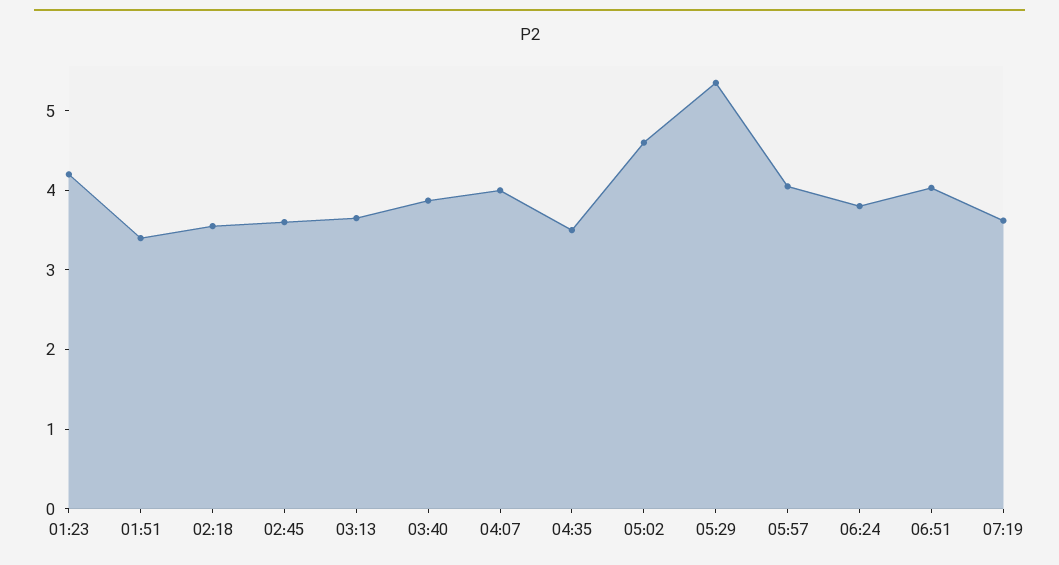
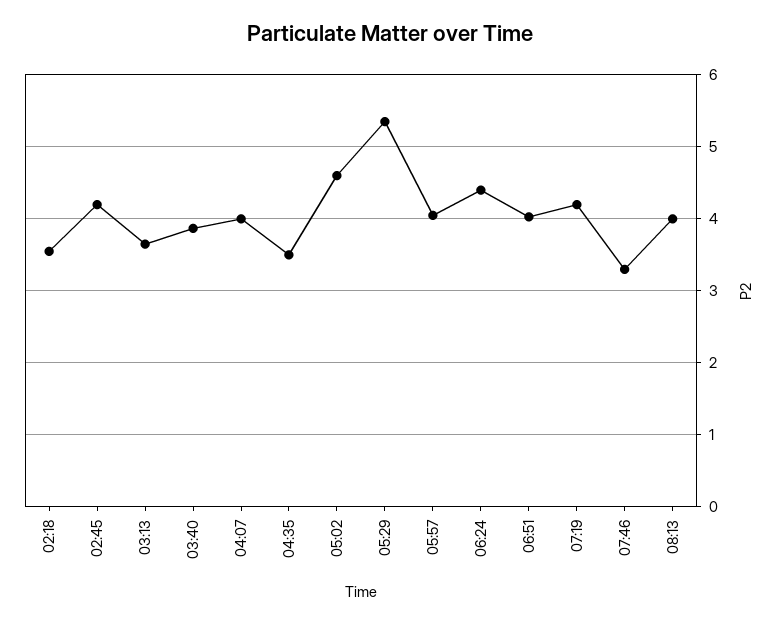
01:23: 4.2 -> none
01:51: 3.4 -> none
02:45: 3.6 -> 4.2
06:24: 3.8 -> 4.4
07:19: 3.6 -> 4.2
07:46: none -> 3.3
08:13: none -> 4

